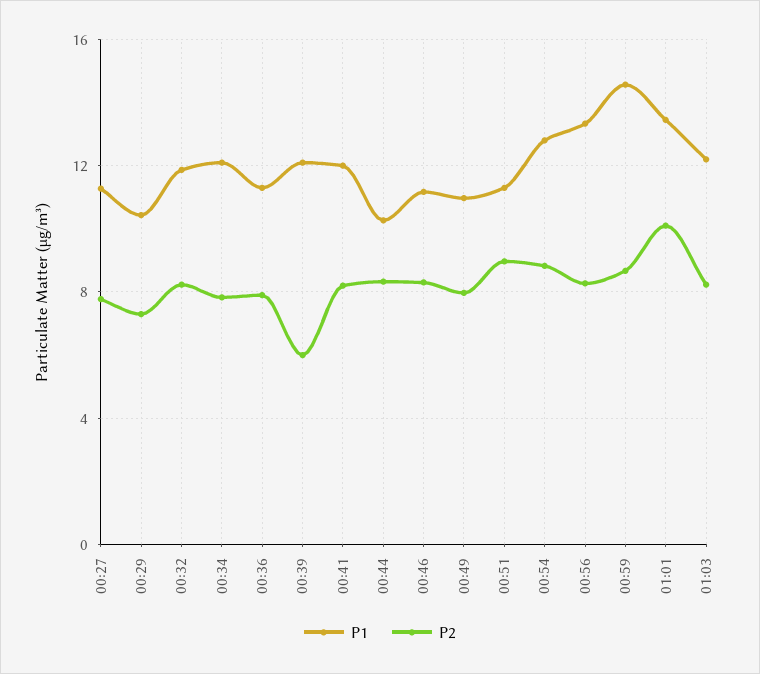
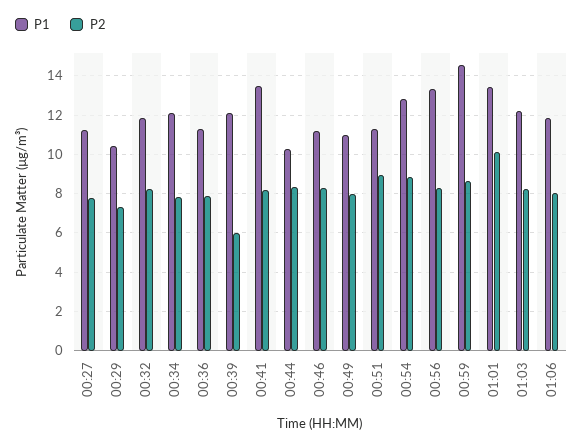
P1, 00:41: 12 -> 13.5
P1, 01:06: none -> 12
P2, 01:06: none -> 8

